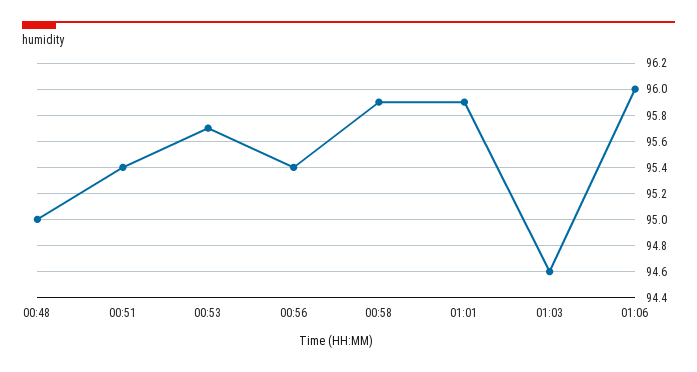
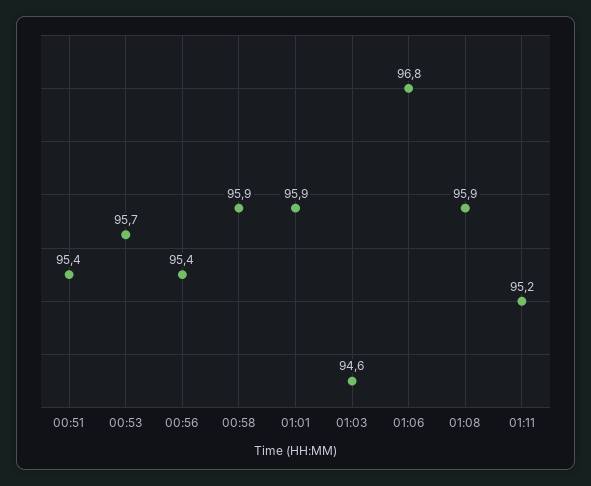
00:48: 95 -> none
01:06: 96 -> 96.8
01:08: none -> 95.9
01:11: none -> 95.2

